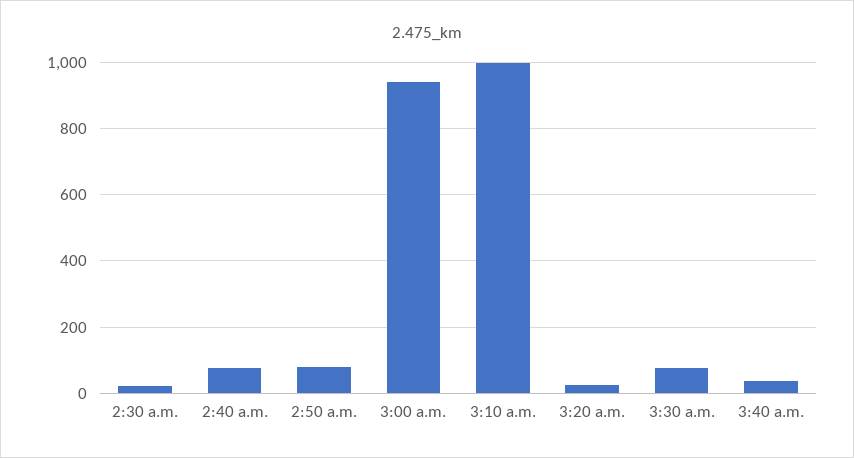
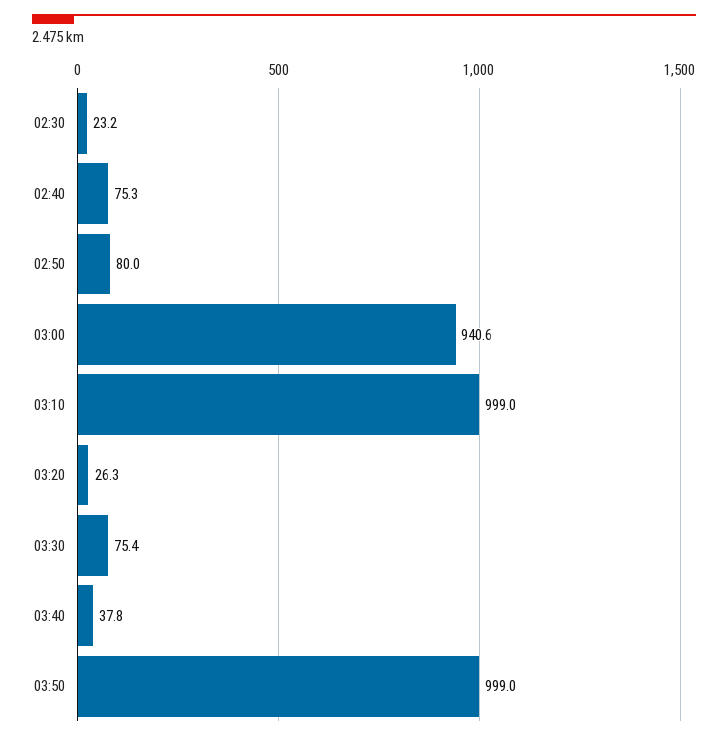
03:50: none -> 999

